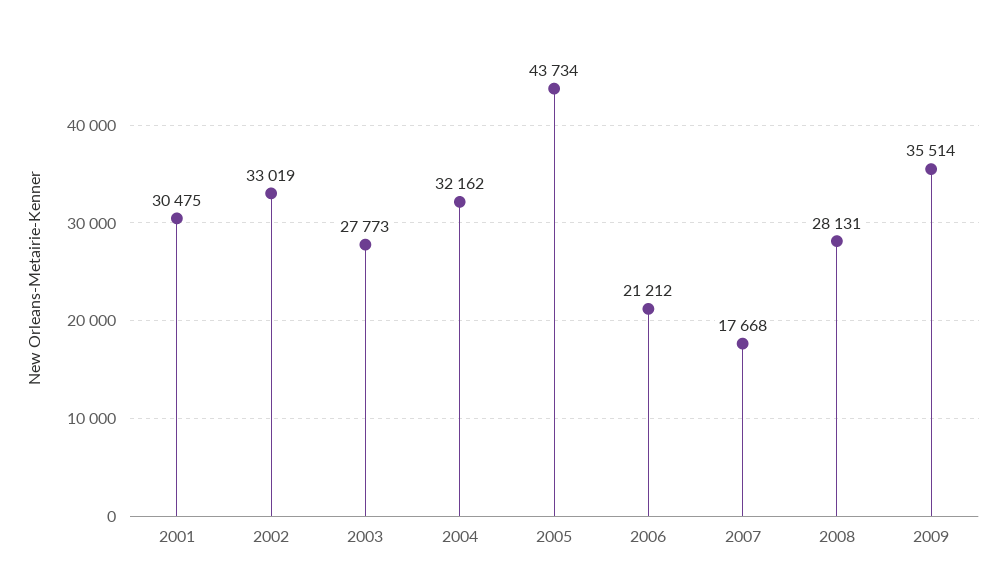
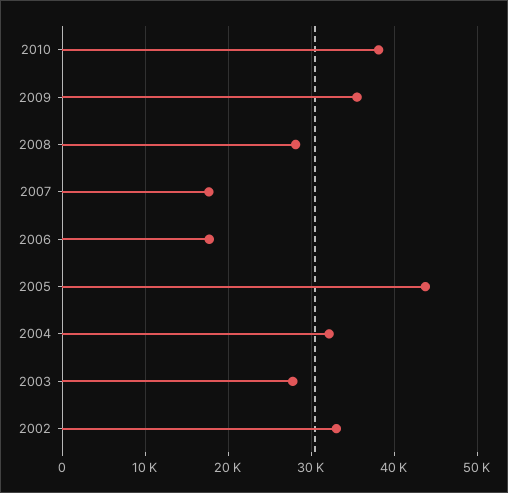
2001: 30475 -> none
2006: 21212 -> 18000
2010: none -> 38000

